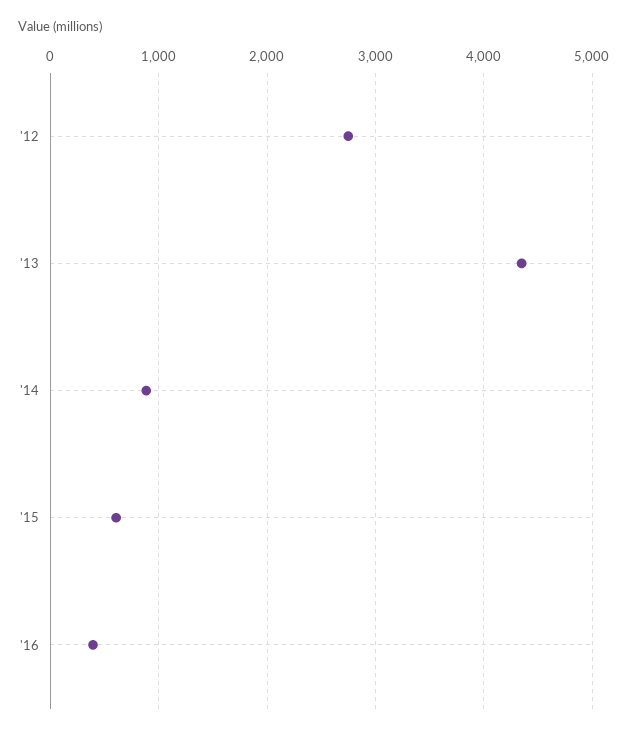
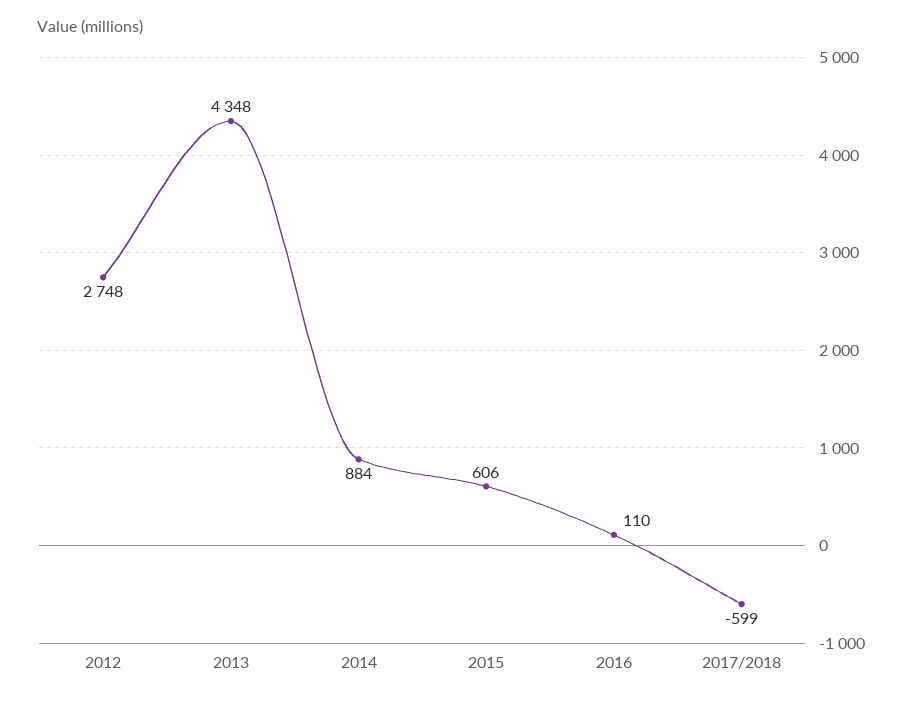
'16: 400 -> 110
2017/2018: none -> -599

